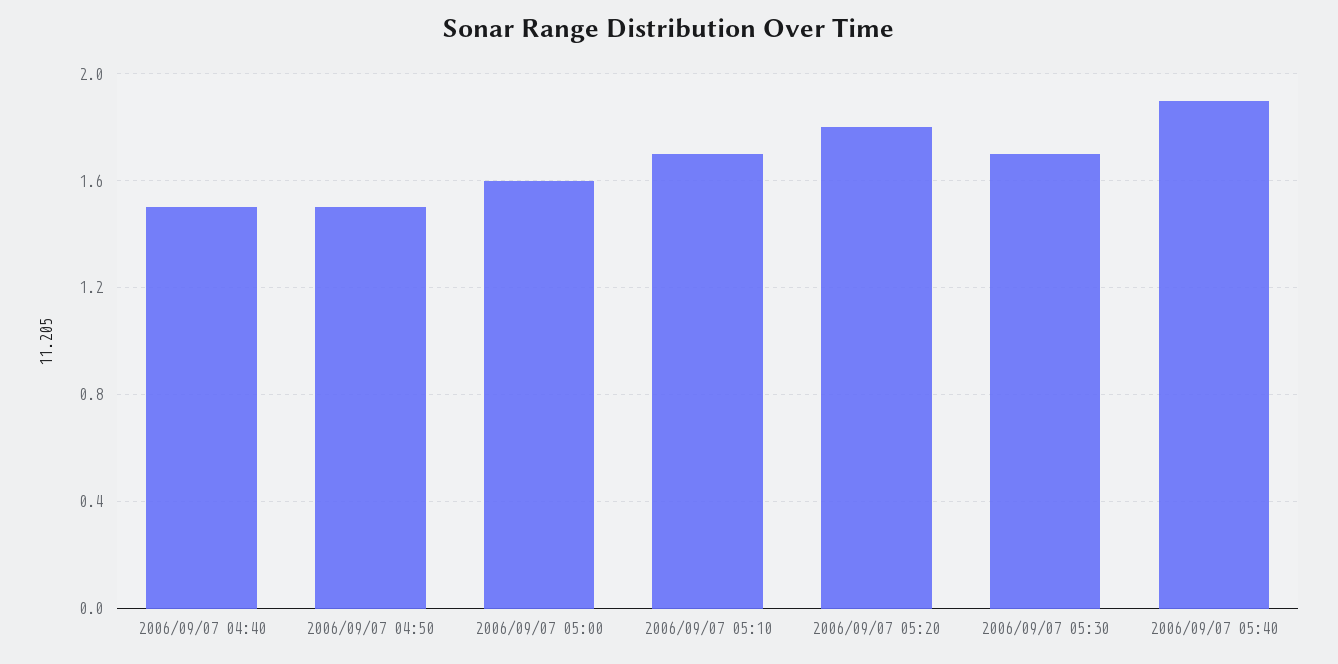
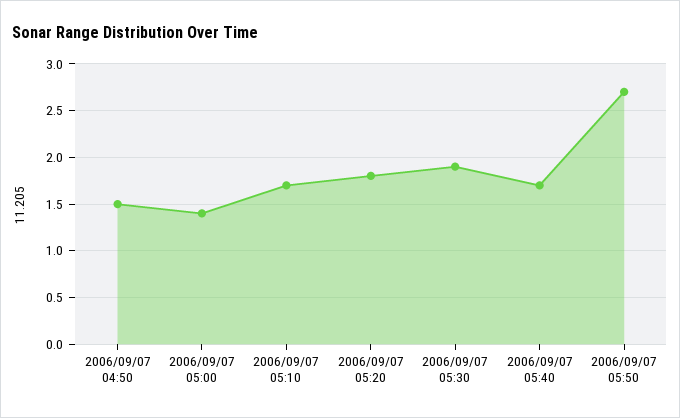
2006/09/07 04:40: 1.5 -> none
2006/09/07 05:00: 1.6 -> 1.4
2006/09/07 05:30: 1.7 -> 1.9
2006/09/07 05:40: 1.9 -> 1.7
2006/09/07 05:50: none -> 2.7

